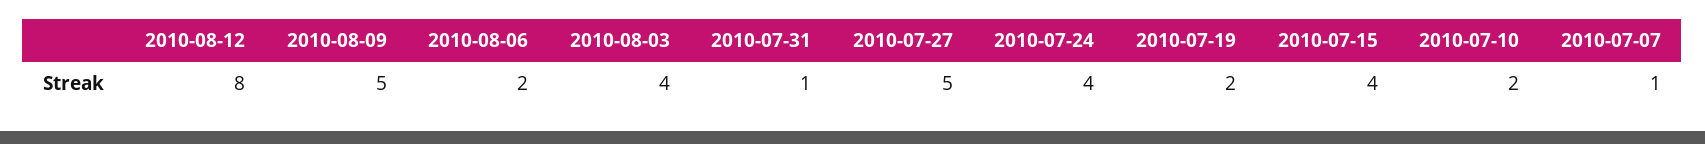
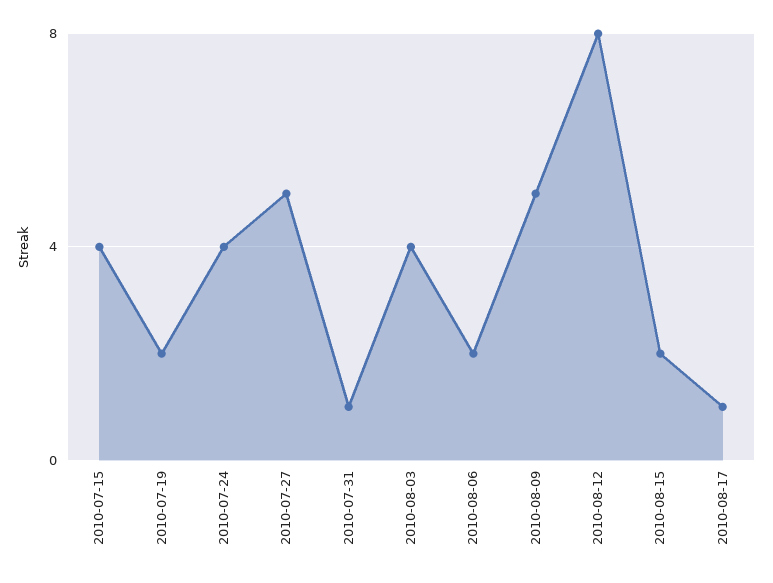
2010-07-10: 2 -> none
2010-07-07: 1 -> none
2010-08-15: none -> 2
2010-08-17: none -> 1

